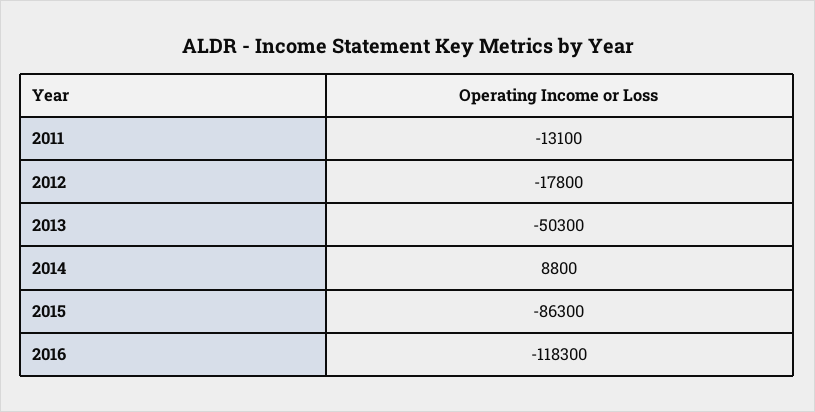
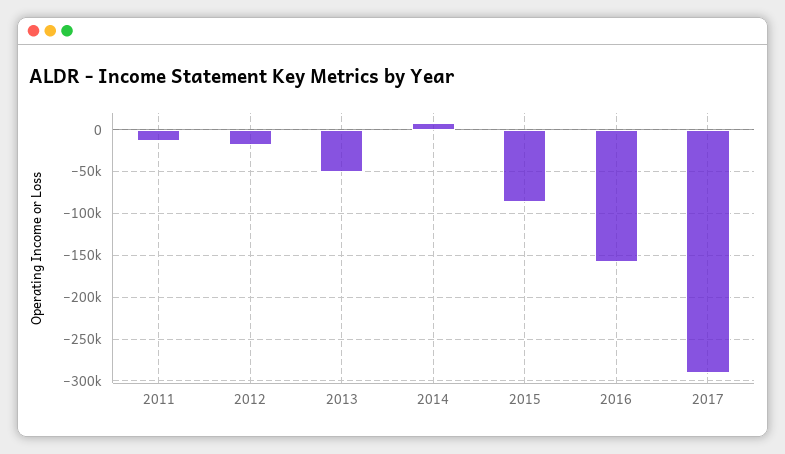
2016: -118300 -> -160000
2017: none -> -290000

